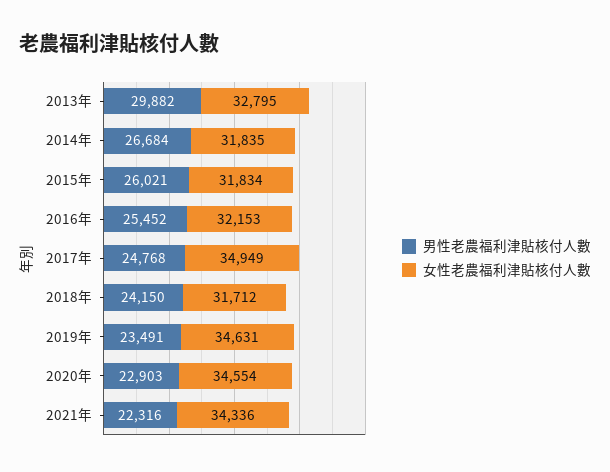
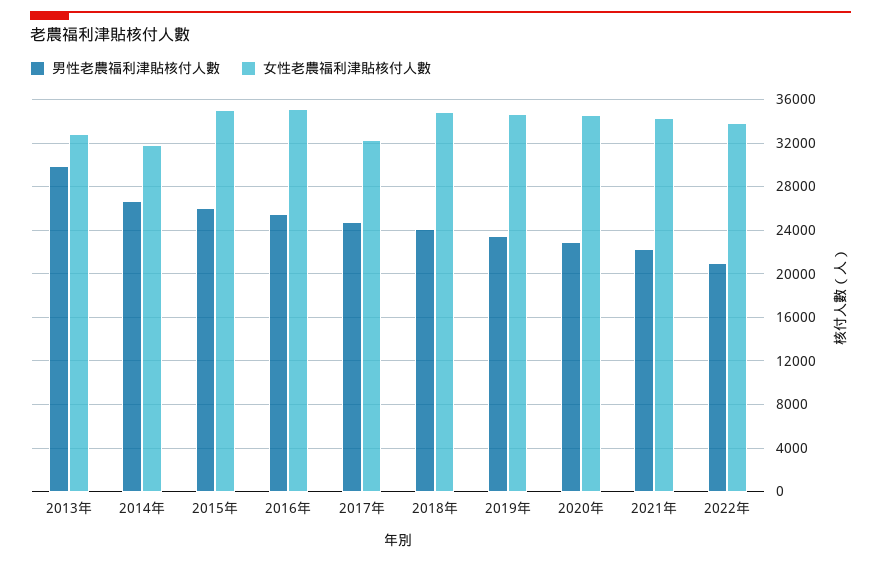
女性老農福利津貼核付人數, 2015年: 31834 -> 35000
女性老農福利津貼核付人數, 2016年: 32153 -> 35000
女性老農福利津貼核付人數, 2017年: 34949 -> 32000
女性老農福利津貼核付人數, 2018年: 31712 -> 35000
男性老農福利津貼核付人數, 2022年: none -> 21000
女性老農福利津貼核付人數, 2022年: none -> 34000

